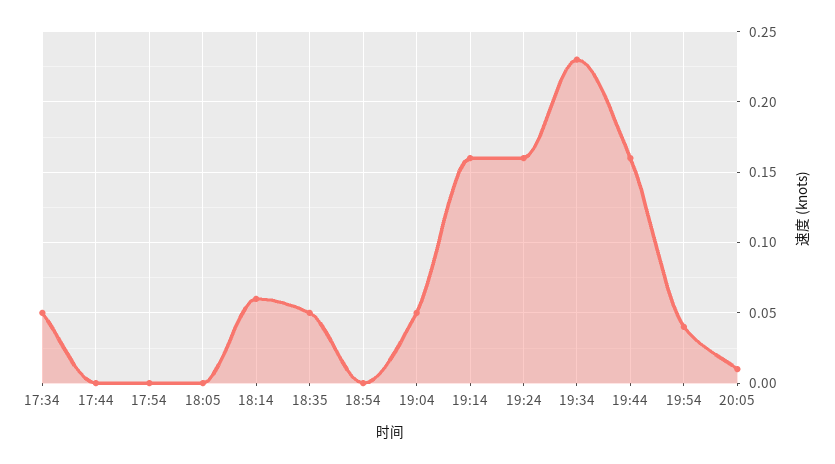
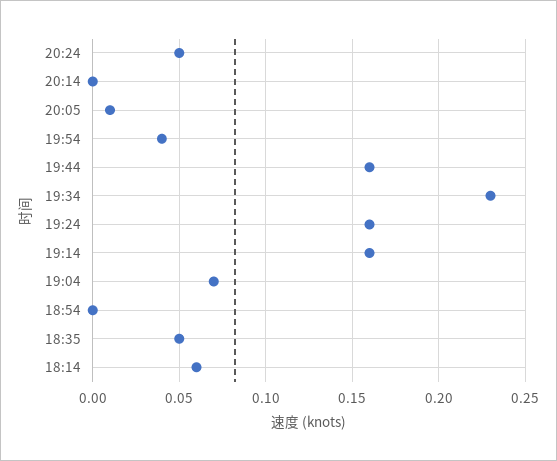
17:34: 0.05 -> none
17:44: 0 -> none
17:54: 0 -> none
18:05: 0 -> none
19:04: 0.05 -> 0.07
20:24: none -> 0.05
20:14: none -> 0

